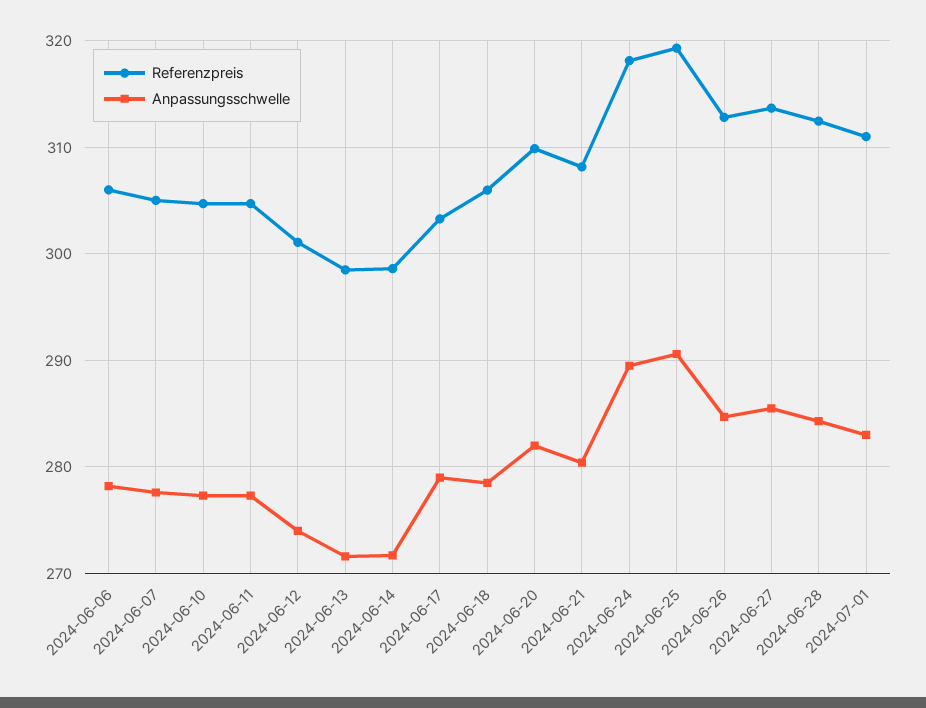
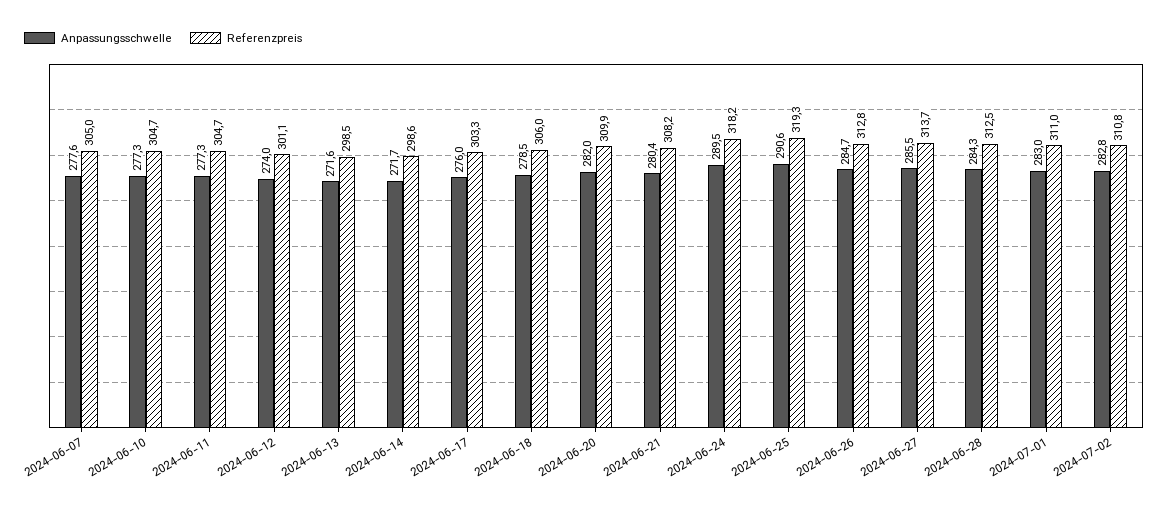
Referenzpreis, 2024-06-06: 306 -> none
Anpassungsschwelle, 2024-06-06: 278 -> none
Anpassungsschwelle, 2024-06-17: 279 -> 276
Anpassungsschwelle, 2024-07-02: none -> 282.8
Referenzpreis, 2024-07-02: none -> 310.8

